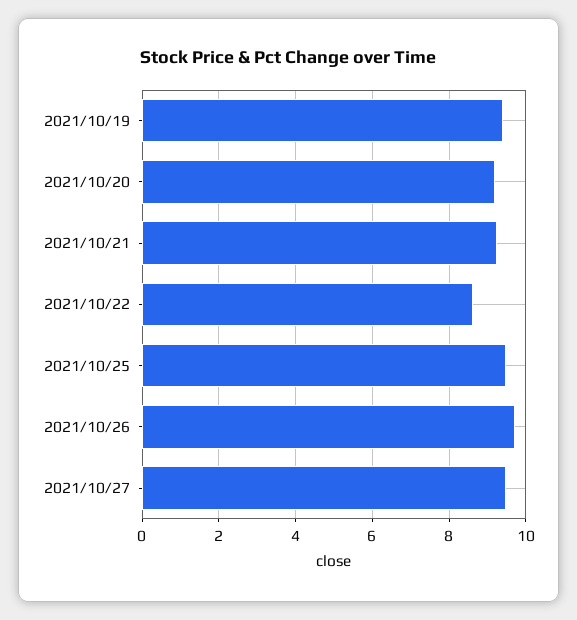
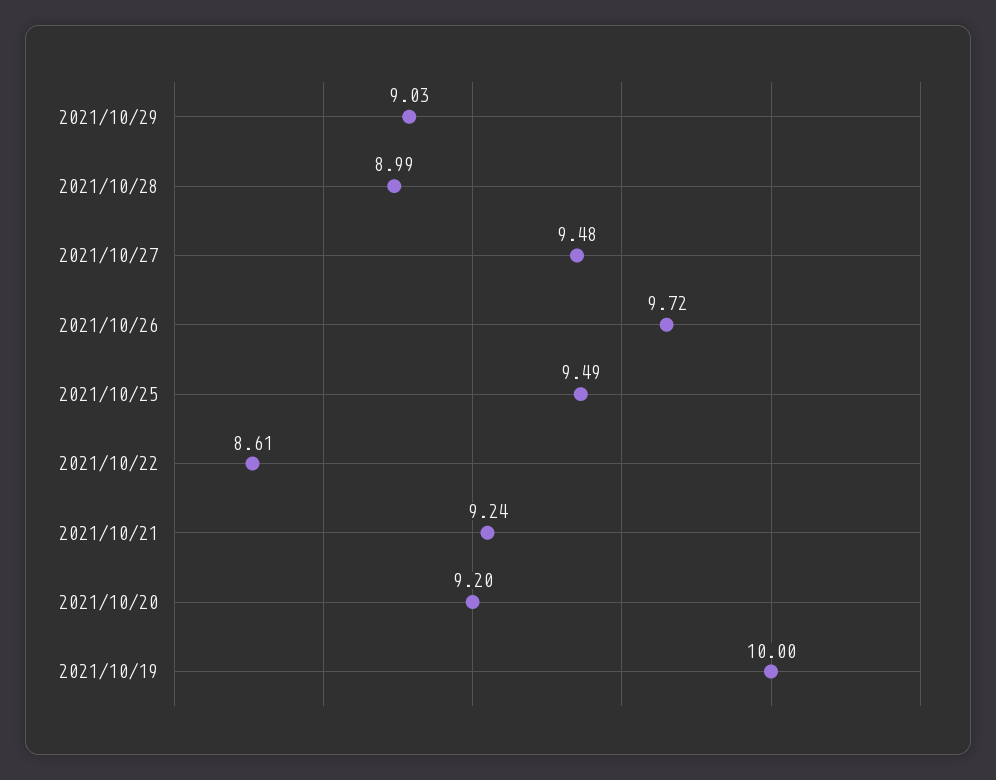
2021/10/19: 9.4 -> 10
2021/10/29: none -> 9.03
2021/10/28: none -> 8.99

